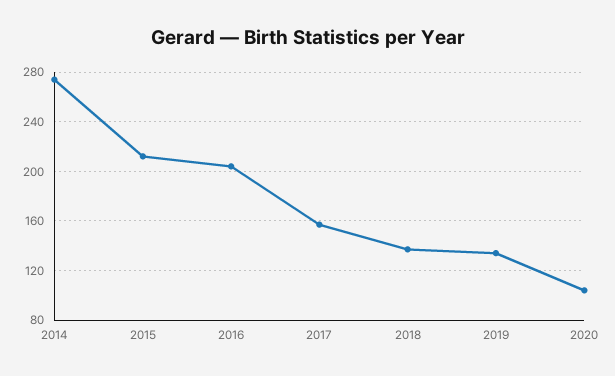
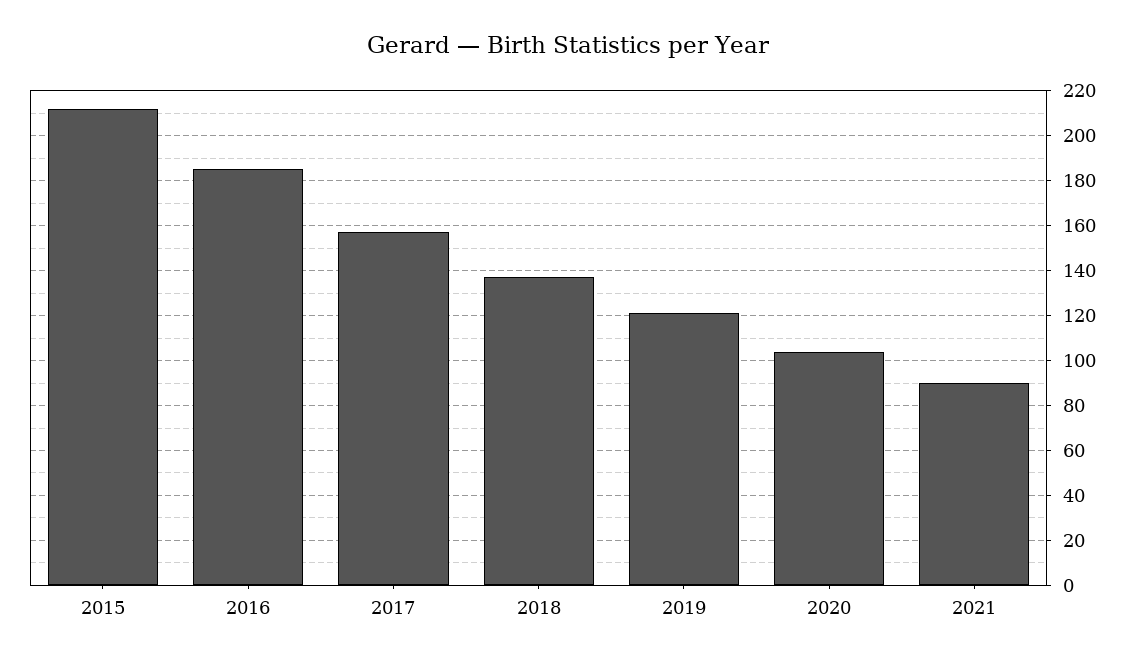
2014: 275 -> none
2016: 205 -> 185
2019: 135 -> 120
2021: none -> 90

